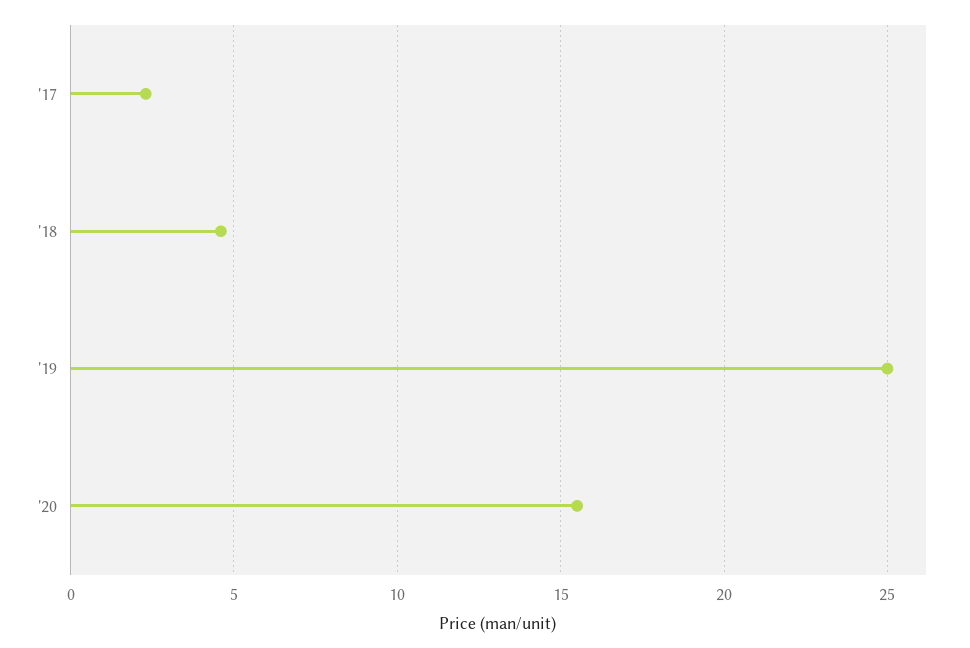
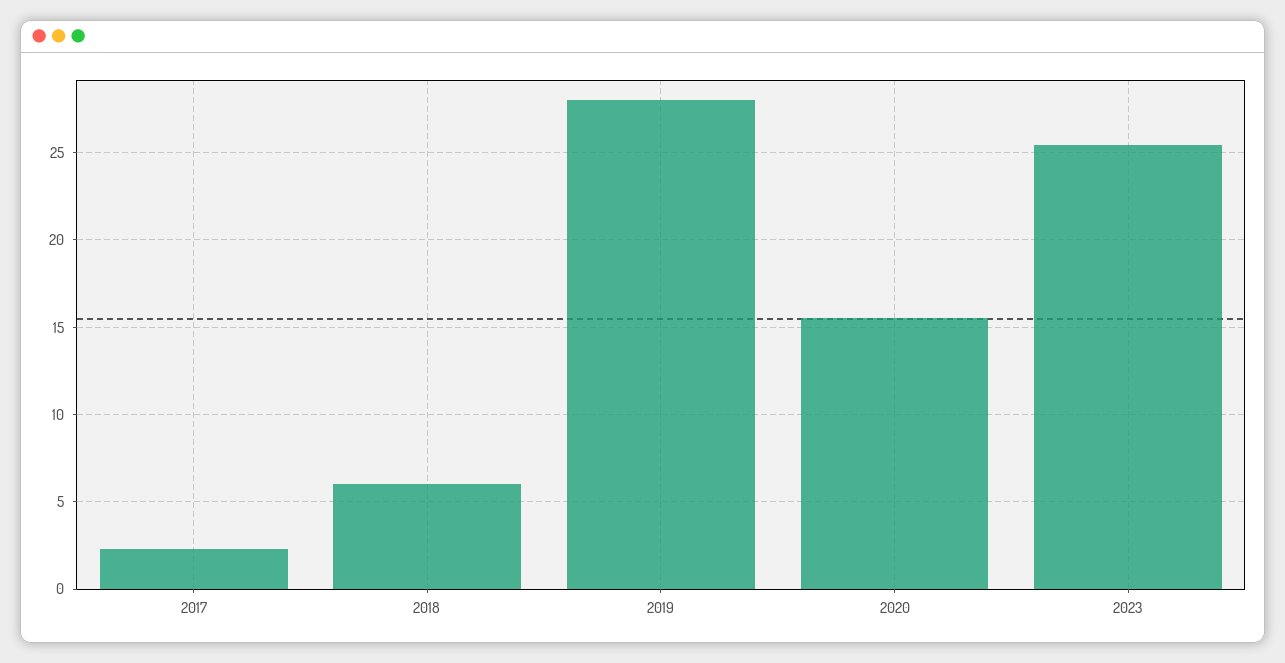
'18: 4.5 -> 6
'19: 25 -> 28
2023: none -> 25.5

